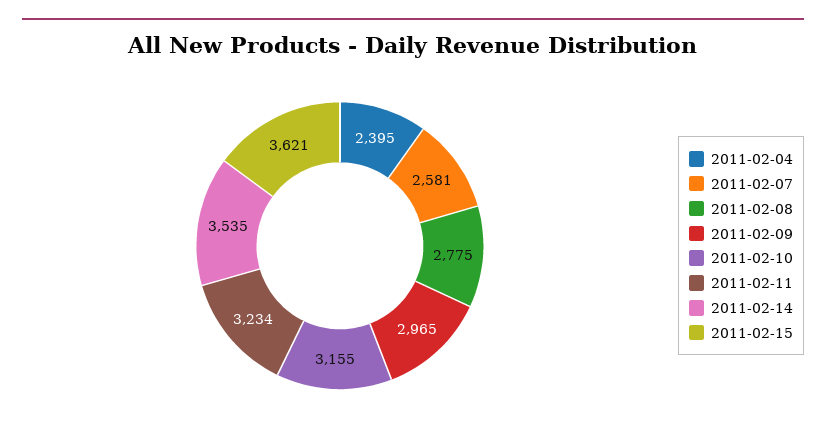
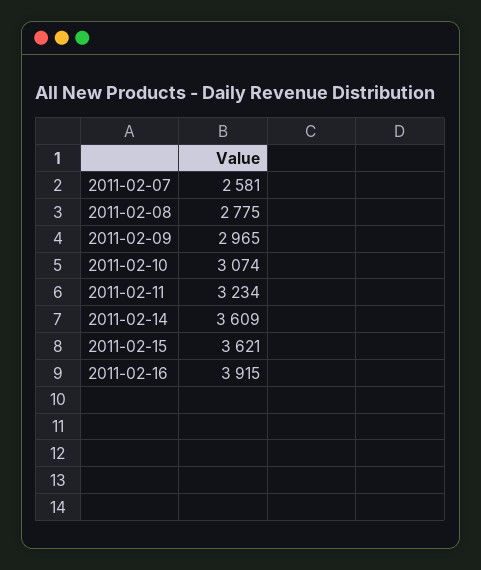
2011-02-04: 2395 -> none
2011-02-10: 3155 -> 3074
2011-02-14: 3535 -> 3609
2011-02-16: none -> 3915

